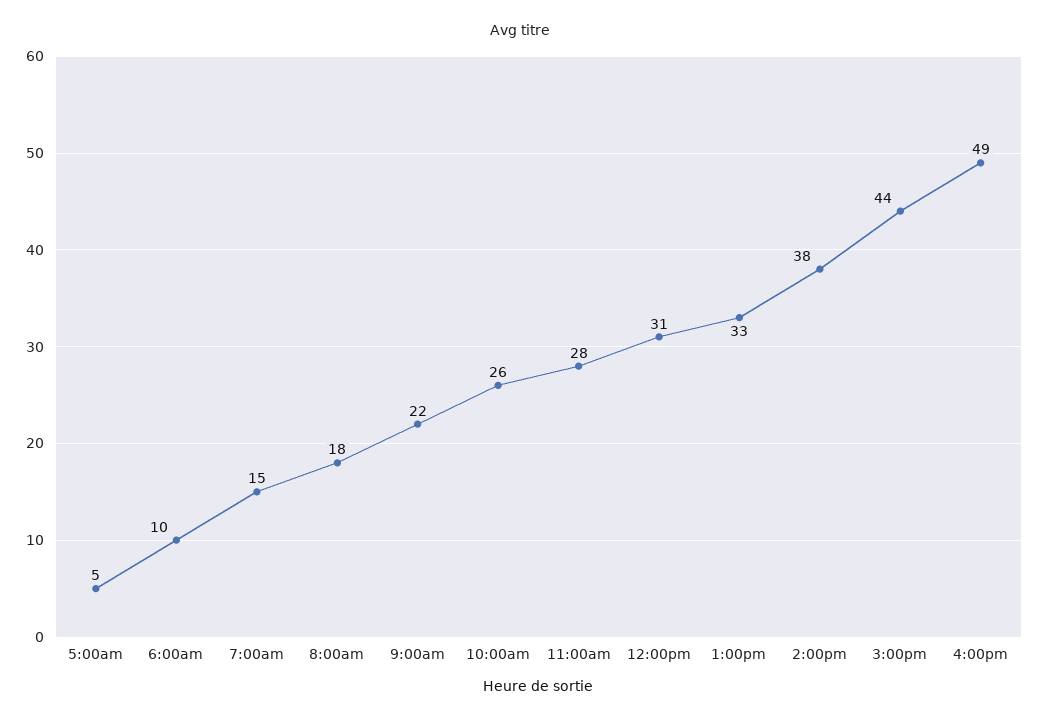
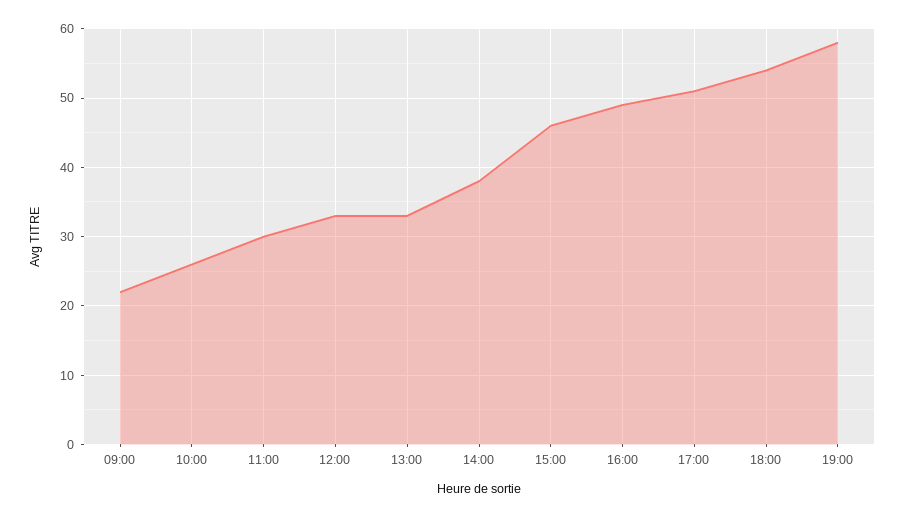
5:00am: 5 -> none
6:00am: 10 -> none
7:00am: 15 -> none
8:00am: 18 -> none
11:00am: 28 -> 30
12:00pm: 31 -> 33
3:00pm: 44 -> 46
17:00: none -> 51
18:00: none -> 54
19:00: none -> 58

